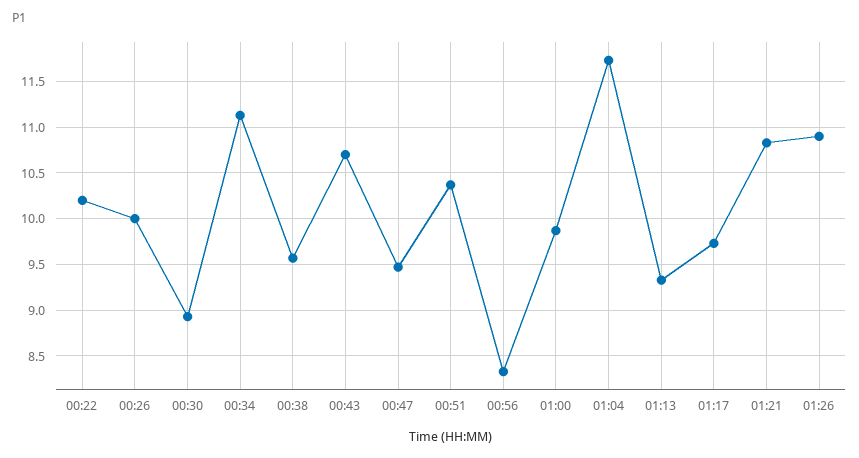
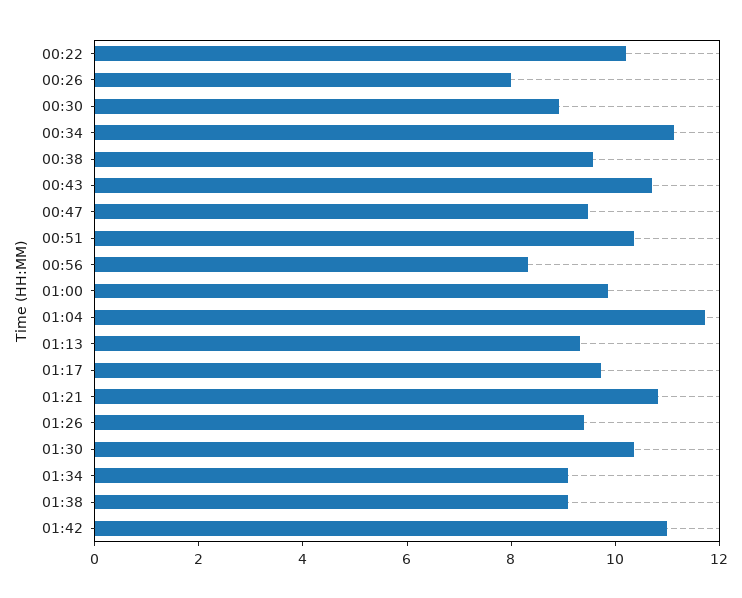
00:26: 10 -> 8
01:26: 10.9 -> 9.5
01:30: none -> 10.5
01:34: none -> 9
01:38: none -> 9
01:42: none -> 11

